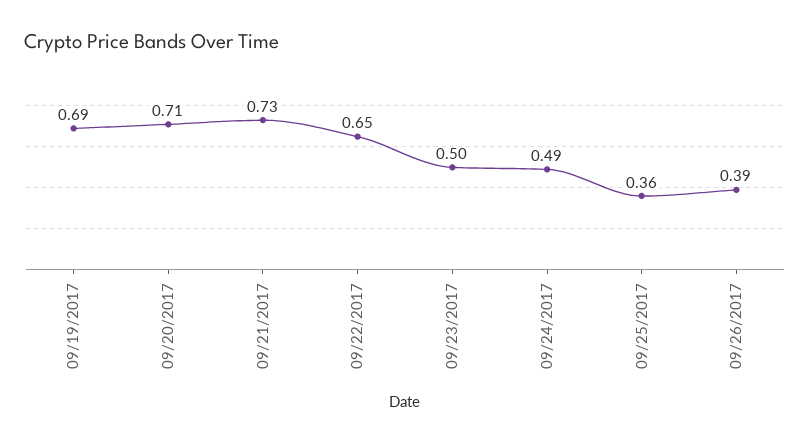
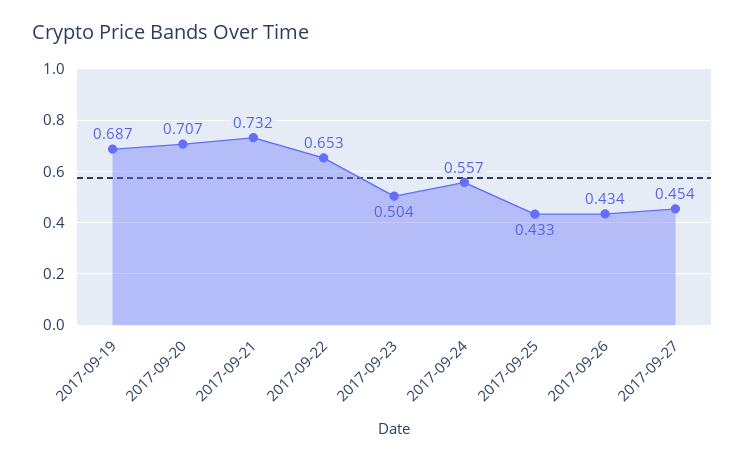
09/24/2017: 0.49 -> 0.557
09/25/2017: 0.36 -> 0.433
09/26/2017: 0.39 -> 0.434
2017-09-27: none -> 0.454

